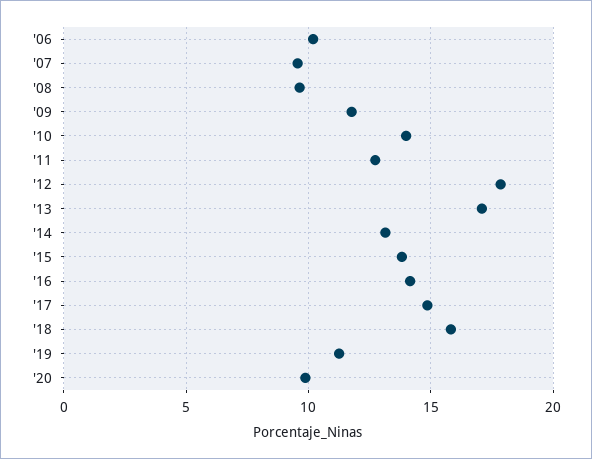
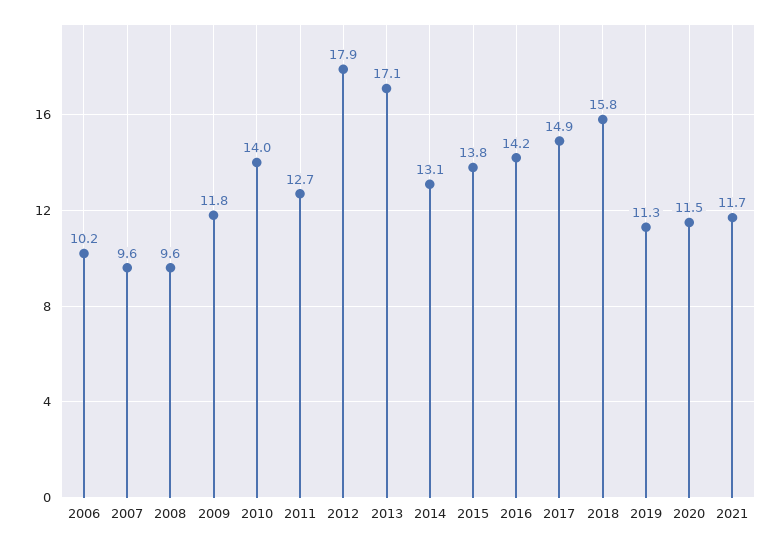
'20: 10 -> 11.5
2021: none -> 11.7

